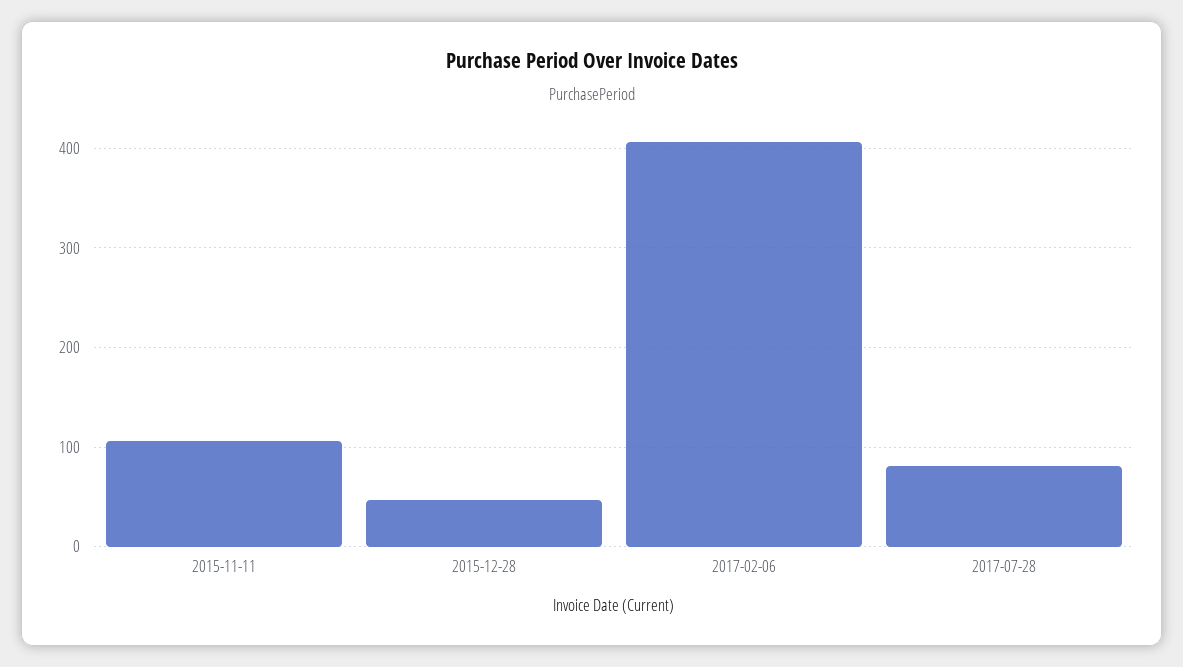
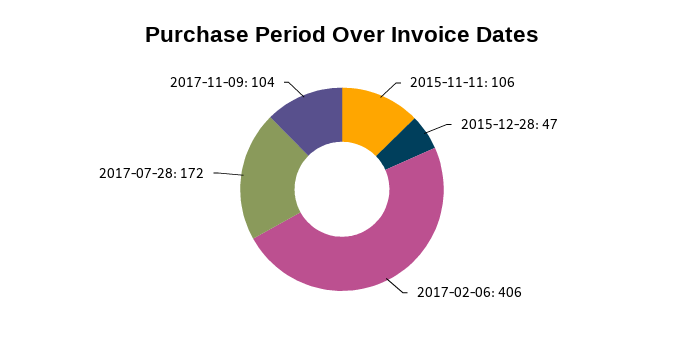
2017-07-28: 80 -> 172
2017-11-09: none -> 104

